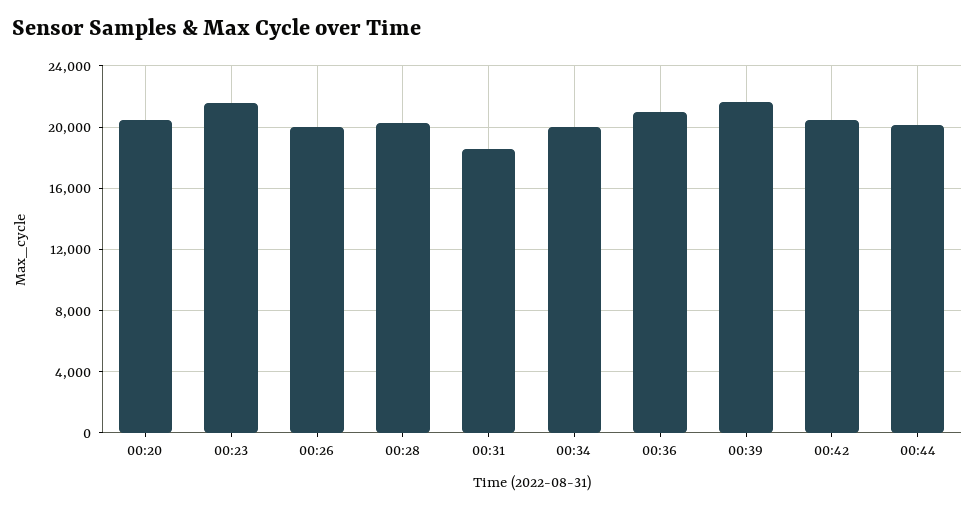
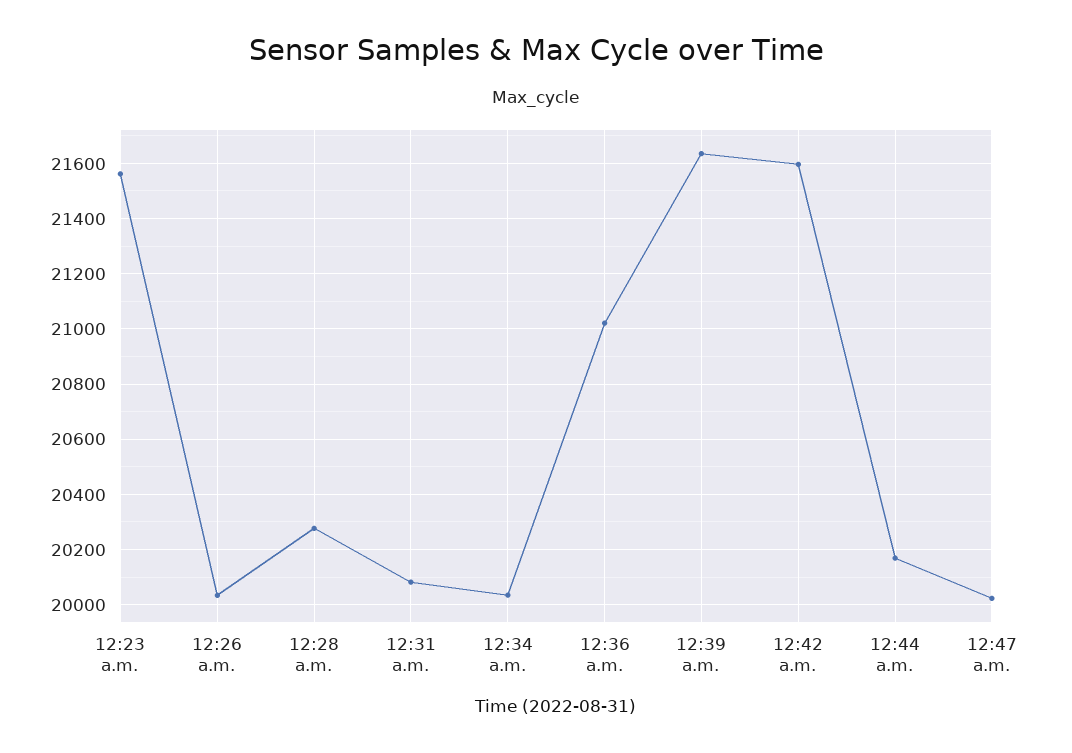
00:20: 20500 -> none
00:31: 18500 -> 20075
00:42: 20500 -> 21600
12:47 a.m.: none -> 20025

